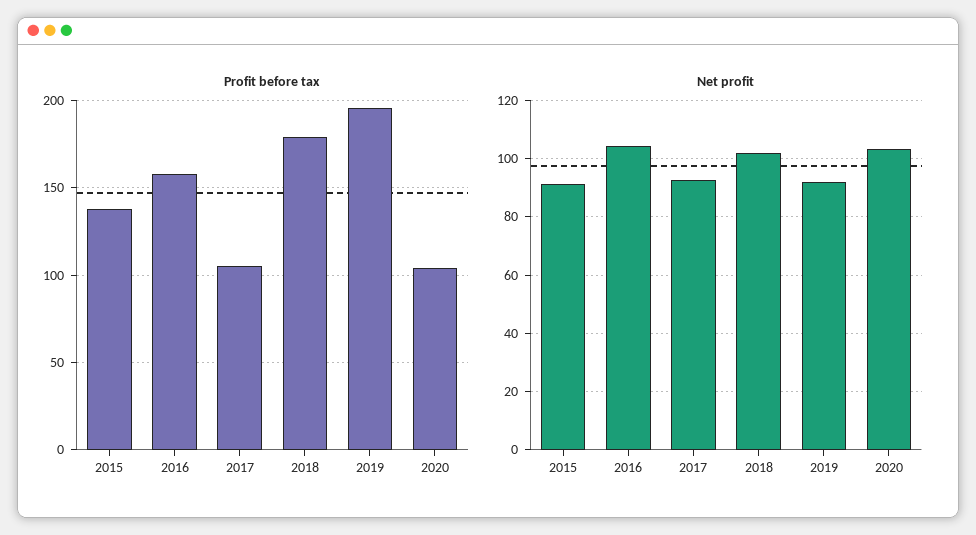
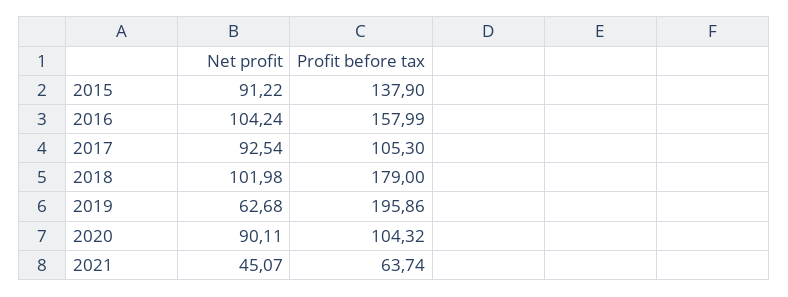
Net profit, 2019: 92.5 -> 62.68
Net profit, 2020: 102.5 -> 90.11
Net profit, 2021: none -> 45.07
Profit before tax, 2021: none -> 63.74

